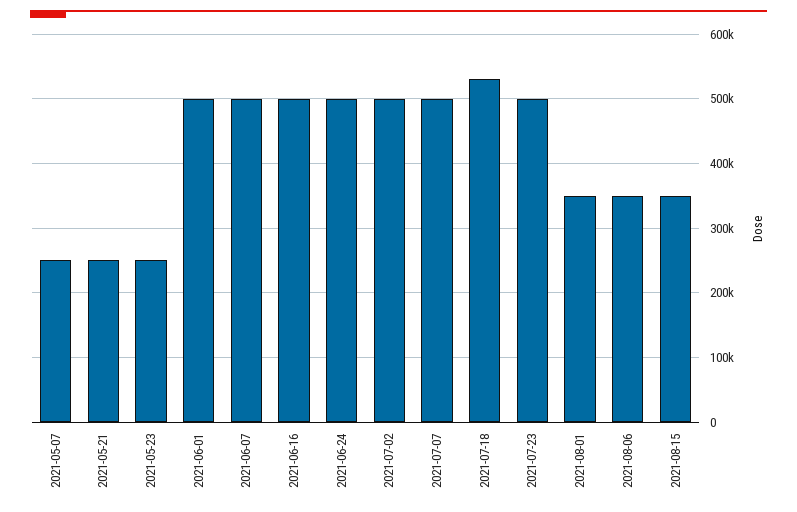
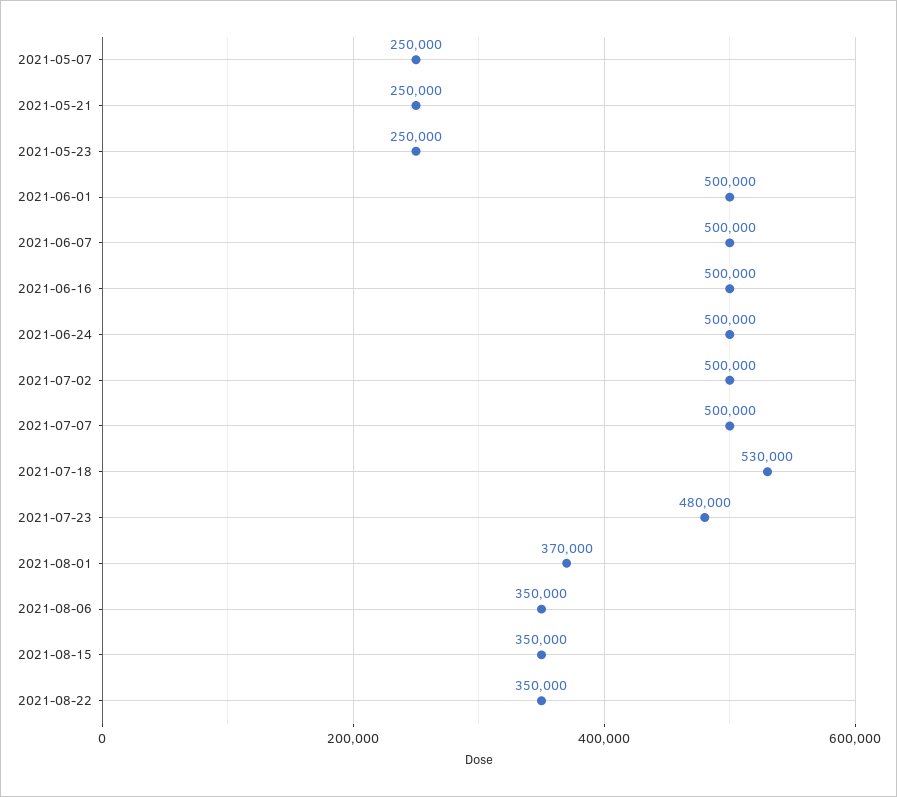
2021-07-23: 500000 -> 480000
2021-08-01: 350000 -> 370000
2021-08-22: none -> 350000

